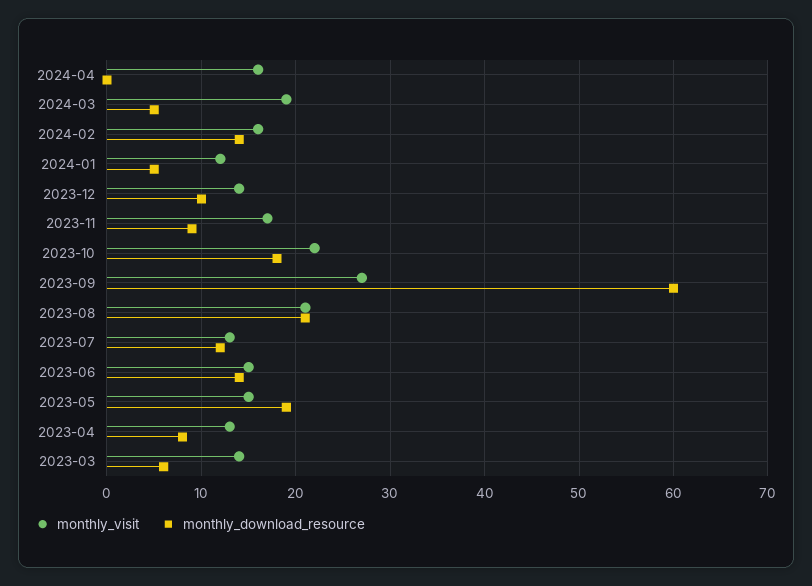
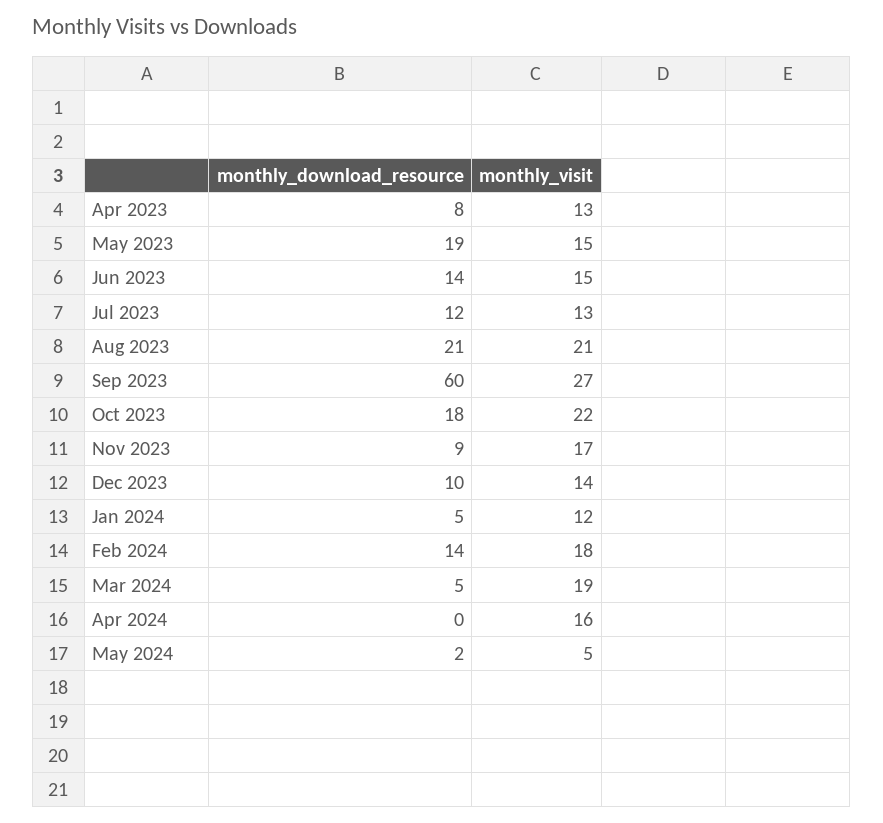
monthly_visit, 2024-02: 16 -> 18
monthly_visit, 2023-03: 14 -> none
monthly_download_resource, 2023-03: 6 -> none
monthly_download_resource, May 2024: none -> 2
monthly_visit, May 2024: none -> 5

